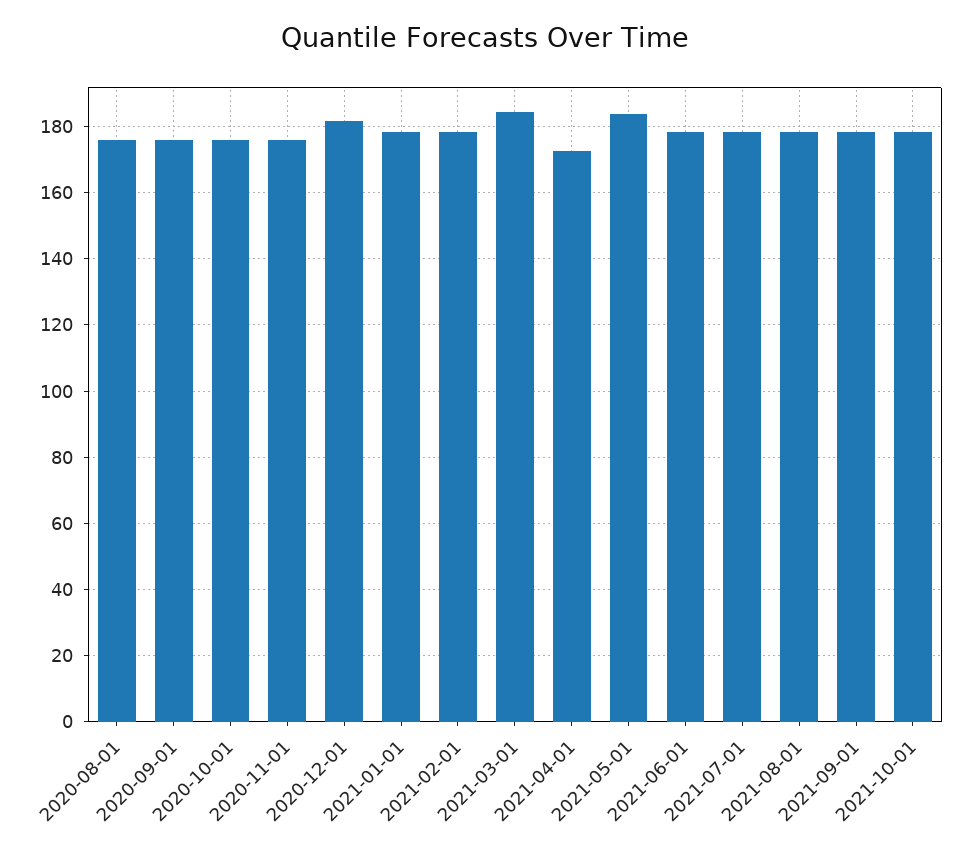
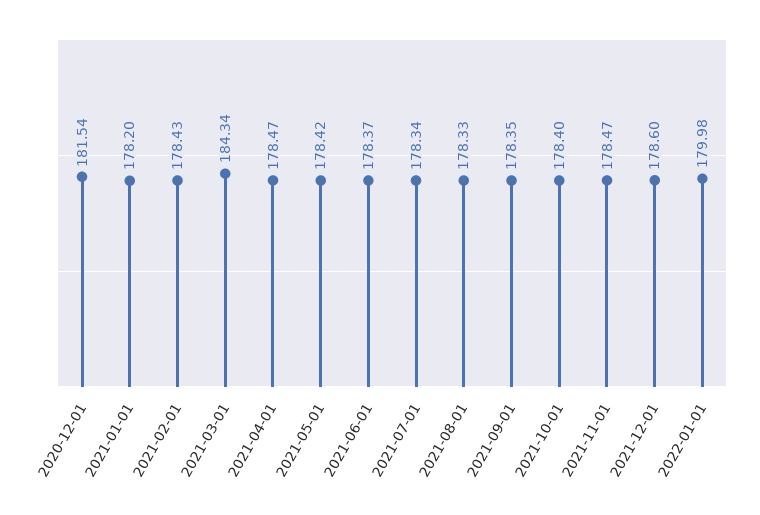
2020-08-01: 176 -> none
2020-09-01: 176 -> none
2020-10-01: 176 -> none
2020-11-01: 176 -> none
2021-04-01: 172 -> 178.47
2021-05-01: 184 -> 178.42
2021-11-01: none -> 178.47
2021-12-01: none -> 178.6
2022-01-01: none -> 179.98

